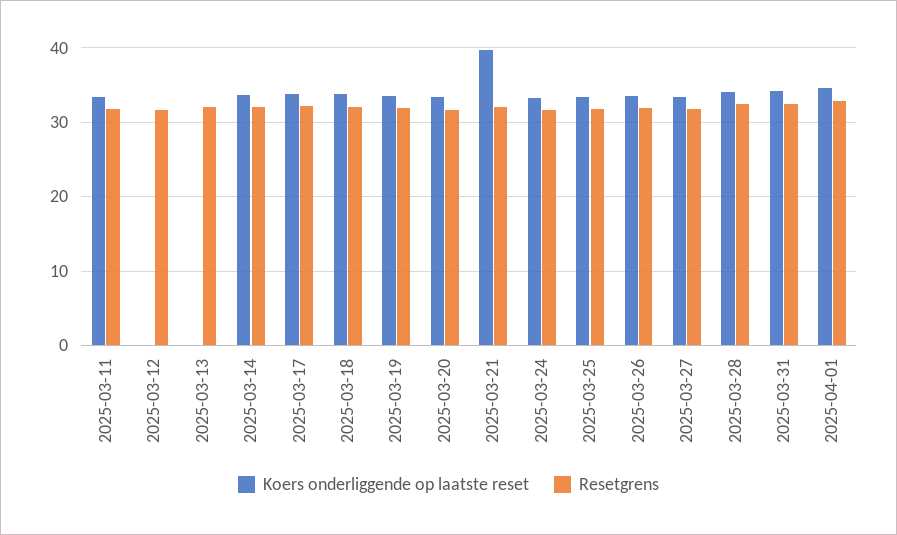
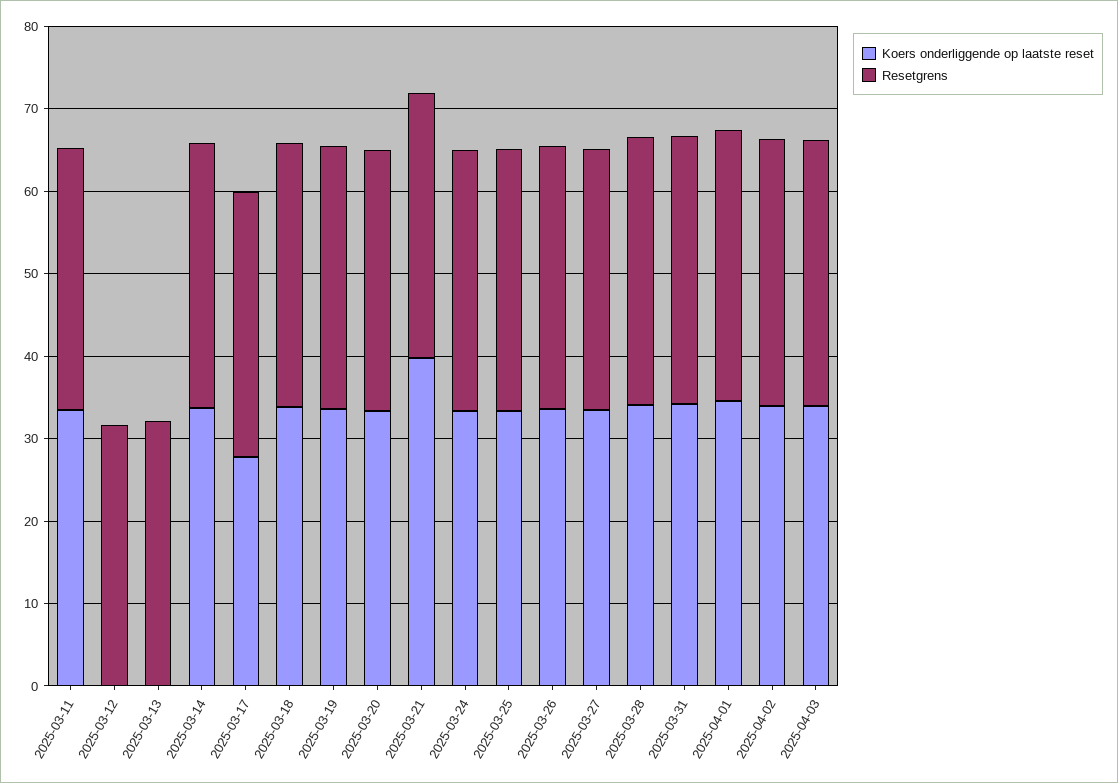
Koers onderliggende op laatste reset, 2025-03-17: 34 -> 28
Koers onderliggende op laatste reset, 2025-04-02: none -> 34
Resetgrens, 2025-04-02: none -> 32
Koers onderliggende op laatste reset, 2025-04-03: none -> 34
Resetgrens, 2025-04-03: none -> 32

